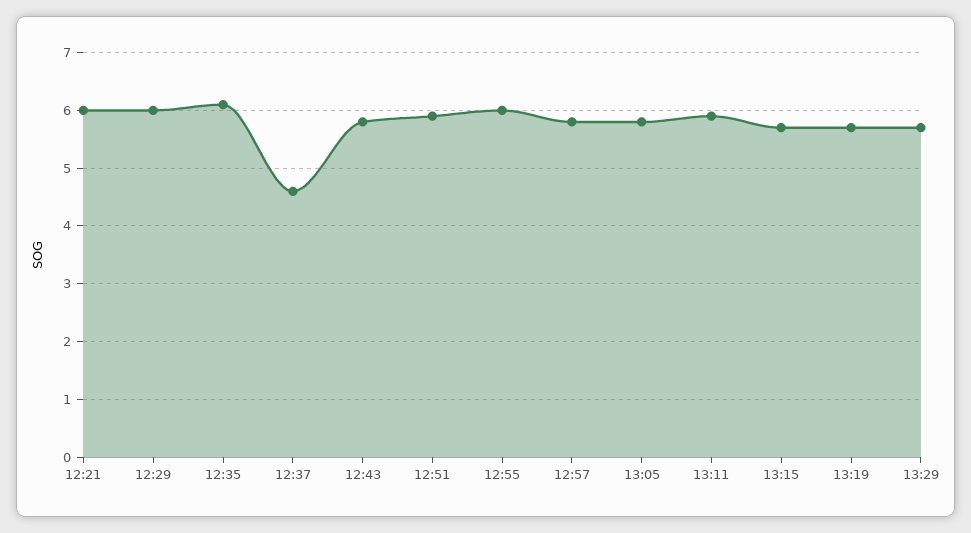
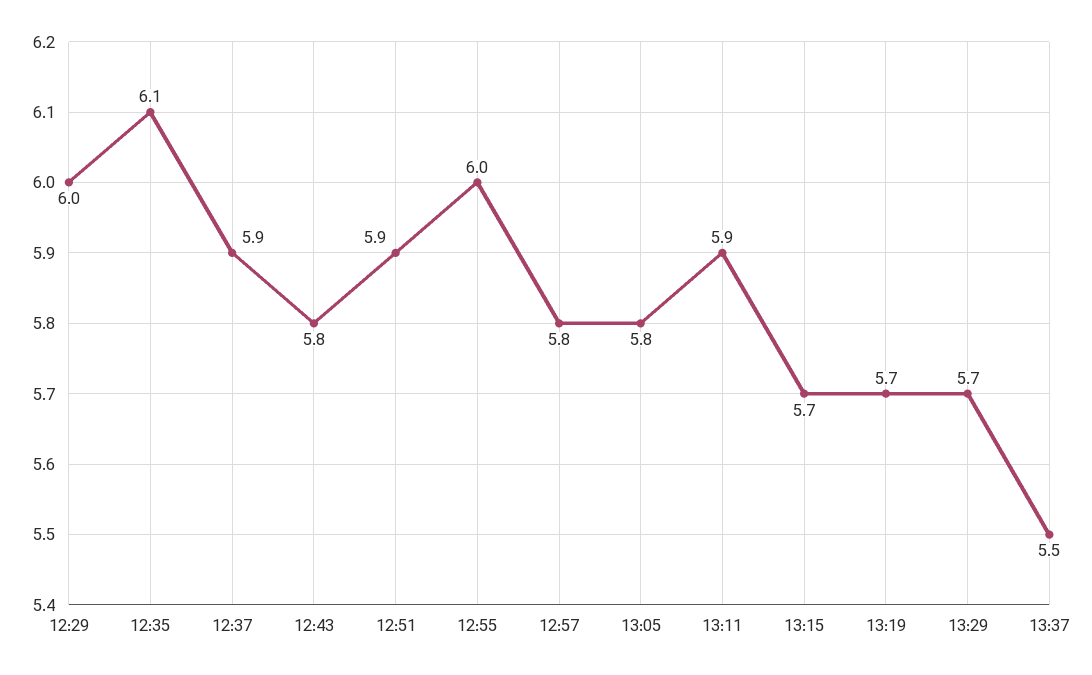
12:21: 6 -> none
12:37: 4.5 -> 5.9
13:37: none -> 5.5

